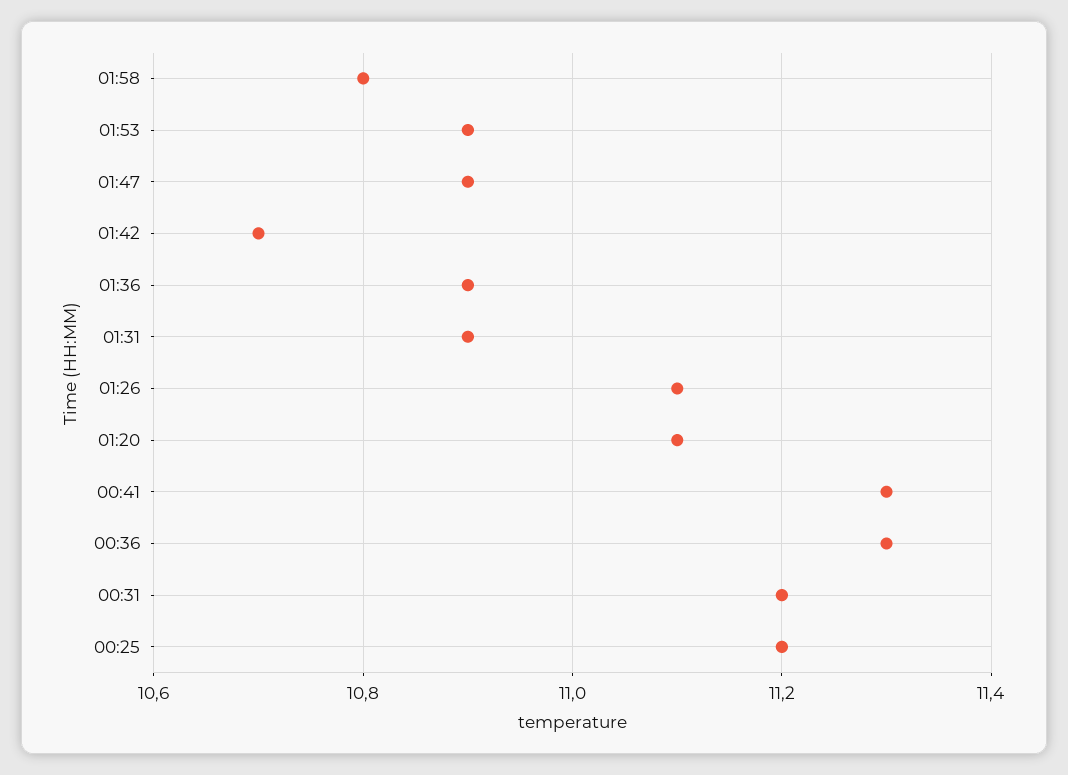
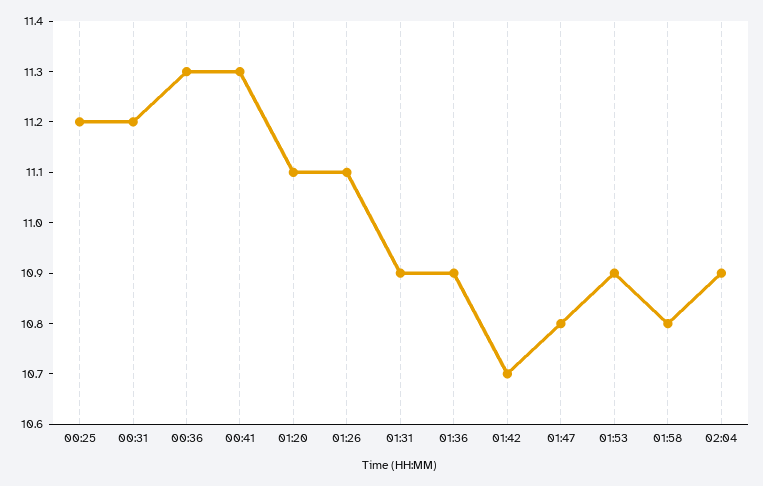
01:47: 10.9 -> 10.8
02:04: none -> 10.9

